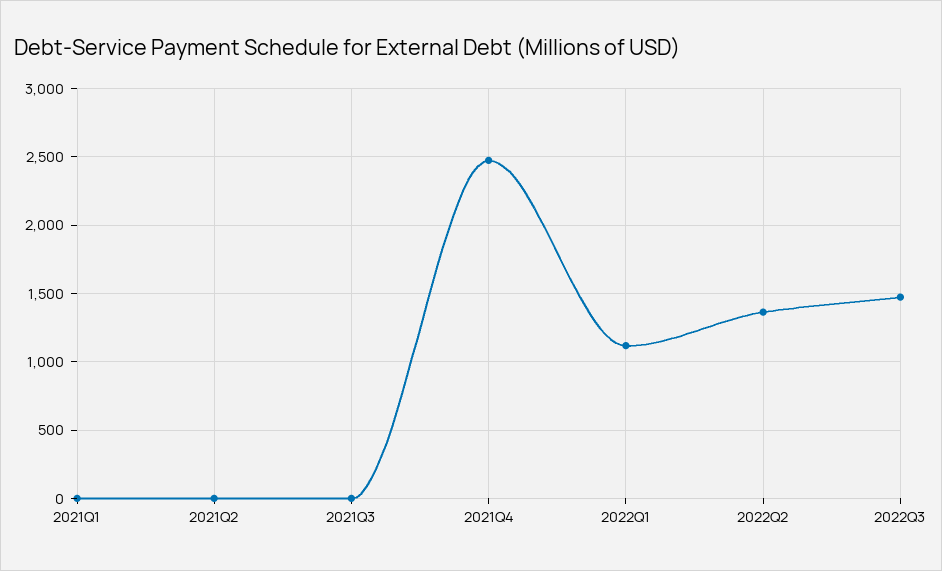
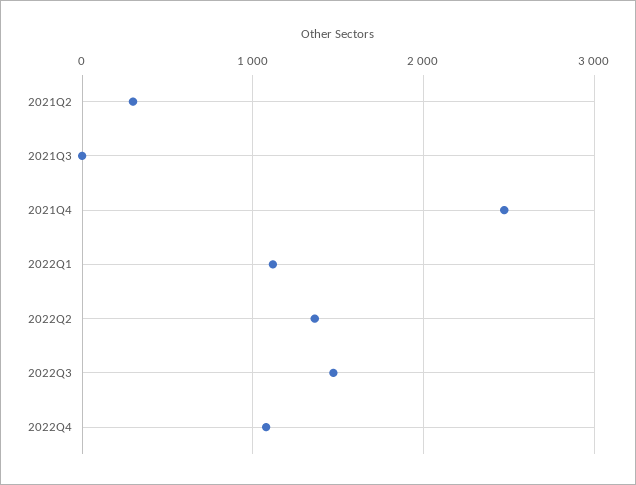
2021Q1: 0 -> none
2021Q2: 0 -> 300
2022Q4: none -> 1100

